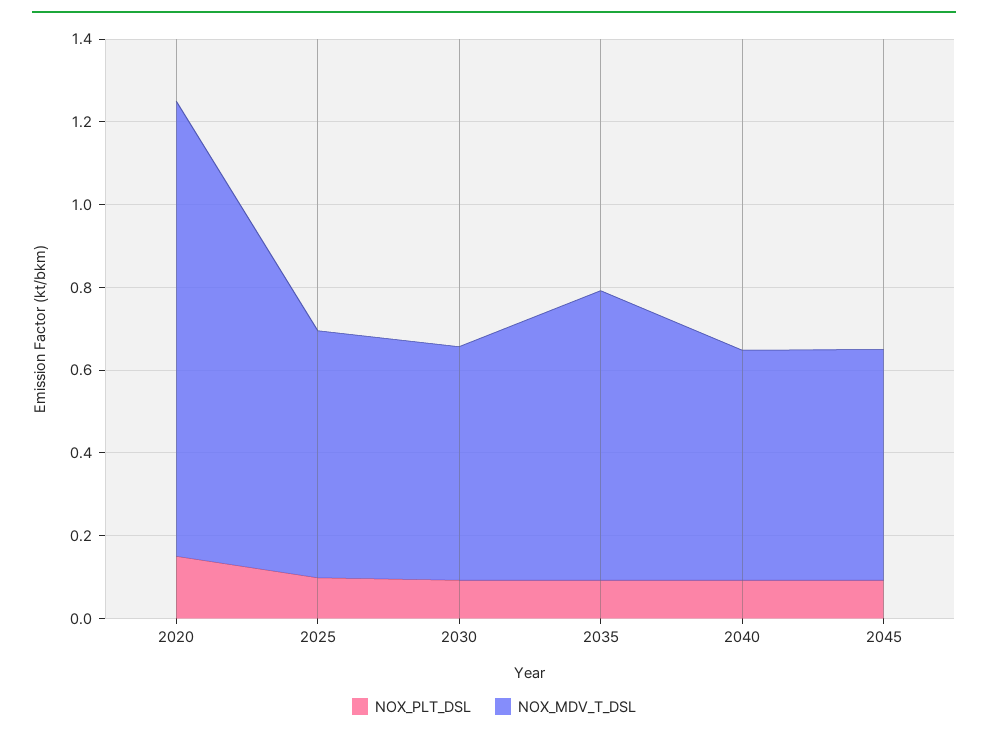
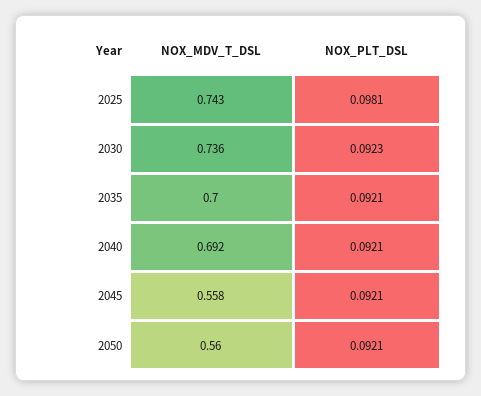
NOX_PLT_DSL, 2020: 0.15 -> none
NOX_MDV_T_DSL, 2020: 1.1 -> none
NOX_MDV_T_DSL, 2025: 0.6 -> 0.743
NOX_MDV_T_DSL, 2030: 0.55 -> 0.736
NOX_MDV_T_DSL, 2040: 0.55 -> 0.692
NOX_MDV_T_DSL, 2050: none -> 0.56
NOX_PLT_DSL, 2050: none -> 0.0921

